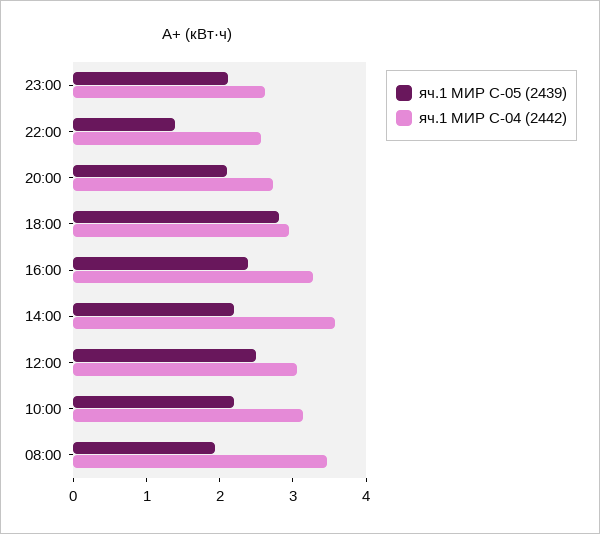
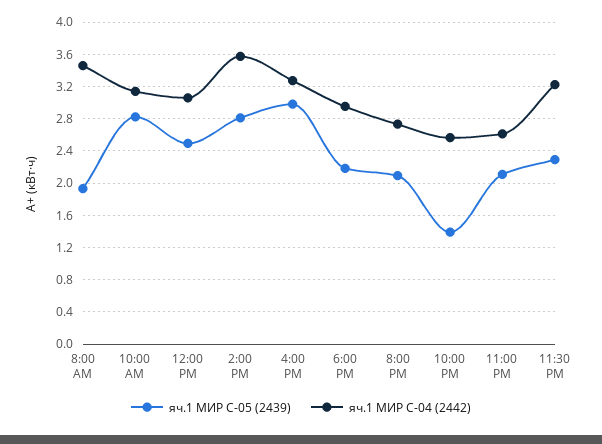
яч.1 МИР С-05 (2439), 18:00: 2.8 -> 2.2
яч.1 МИР С-05 (2439), 16:00: 2.4 -> 3
яч.1 МИР С-05 (2439), 14:00: 2.2 -> 2.8
яч.1 МИР С-05 (2439), 10:00: 2.2 -> 2.8
яч.1 МИР С-05 (2439), 11:30 PM: none -> 2.3
яч.1 МИР С-04 (2442), 11:30 PM: none -> 3.2

